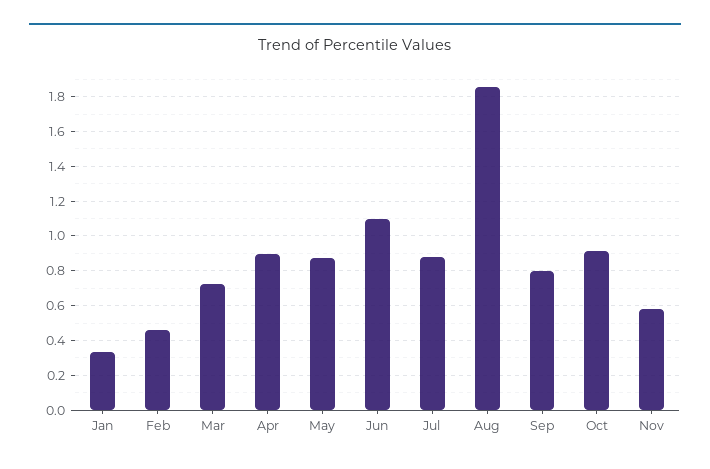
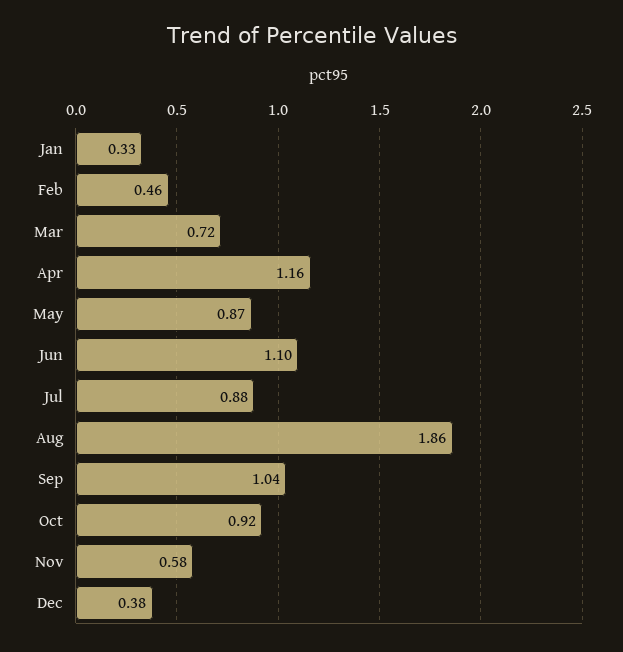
Apr: 0.9 -> 1.16
Sep: 0.8 -> 1.04
Dec: none -> 0.38

